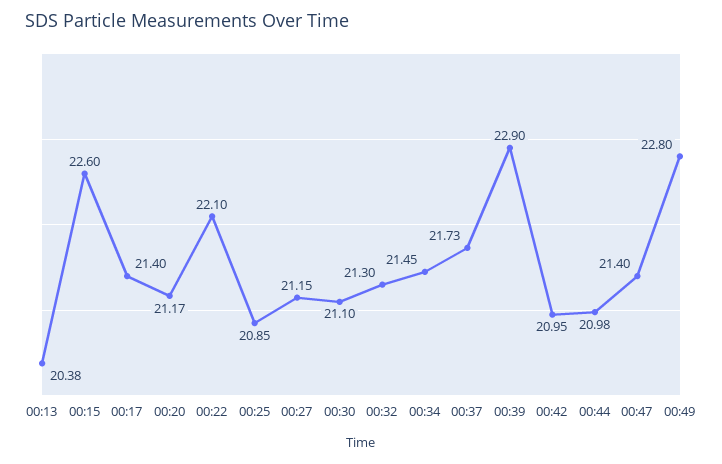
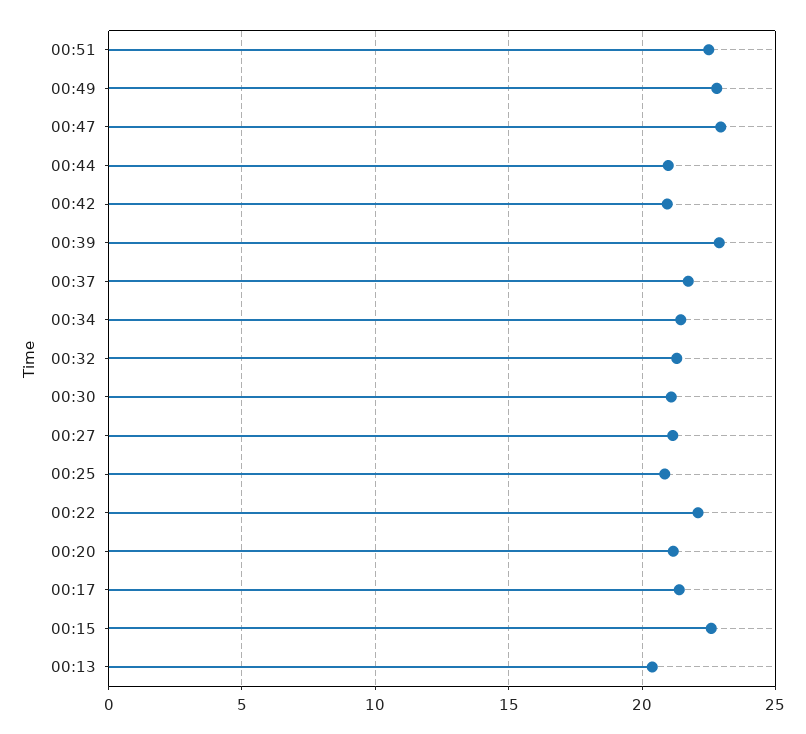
00:47: 21.4 -> 23
00:51: none -> 22.5

